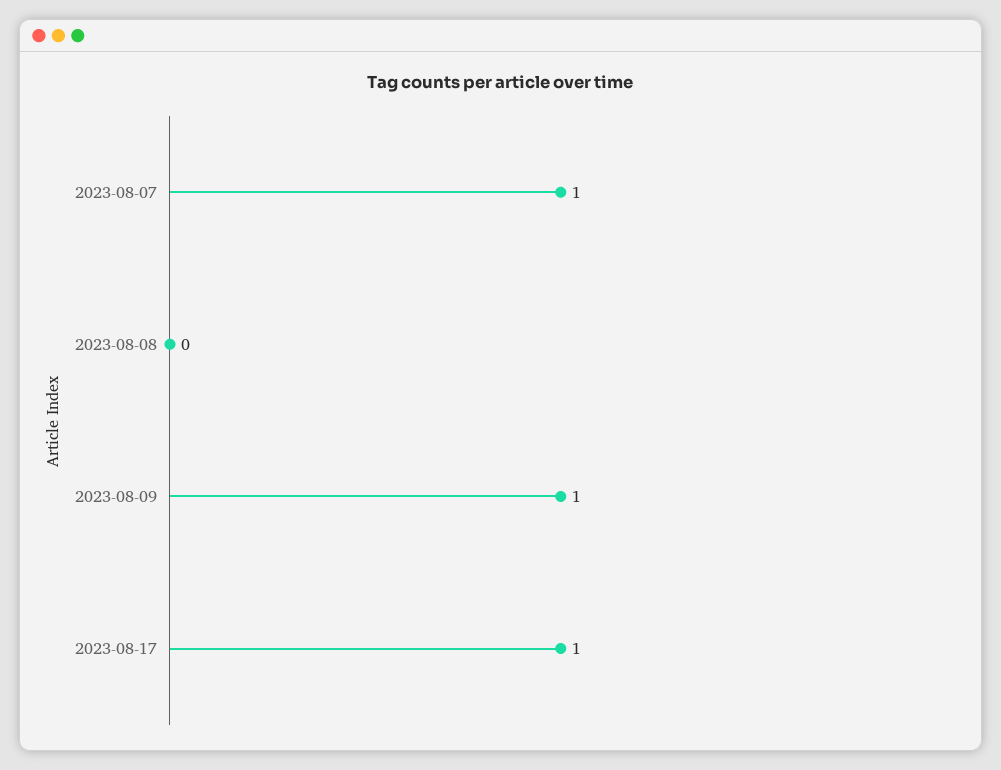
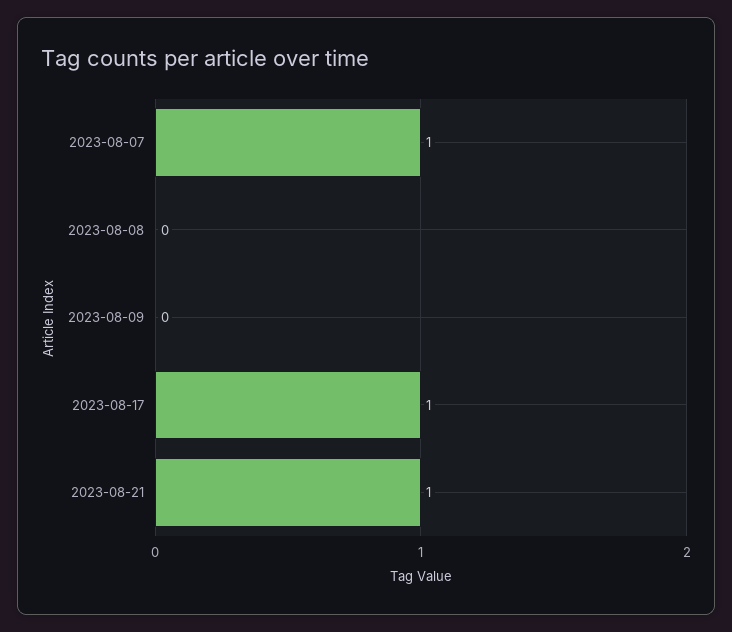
2023-08-09: 1 -> 0
2023-08-21: none -> 1

